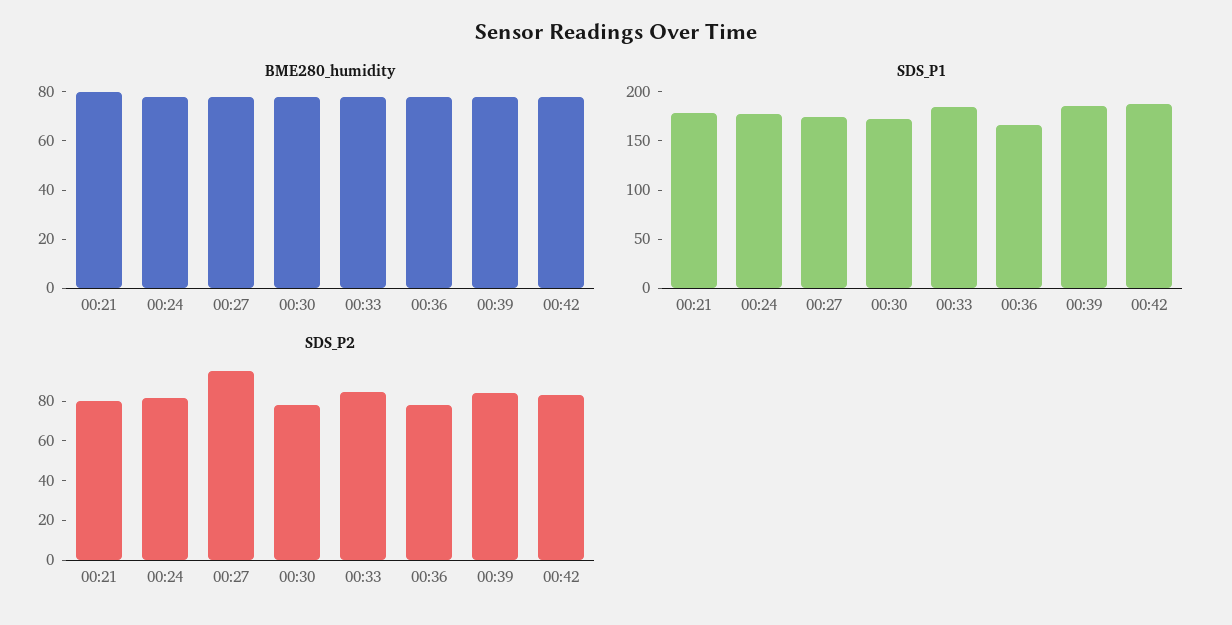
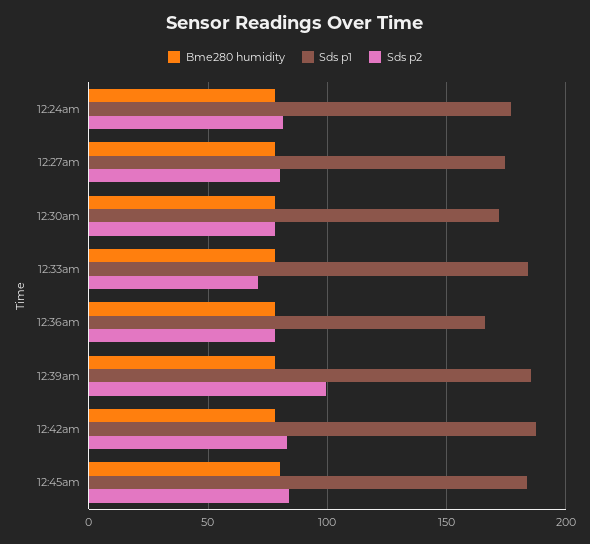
BME280_humidity, 00:21: 80 -> none
SDS_P1, 00:21: 180 -> none
SDS_P2, 00:21: 80 -> none
SDS_P2, 00:27: 95 -> 80
SDS_P2, 00:33: 85 -> 70
SDS_P2, 00:39: 85 -> 100
BME280_humidity, 12:45am: none -> 80
SDS_P1, 12:45am: none -> 185
SDS_P2, 12:45am: none -> 85

